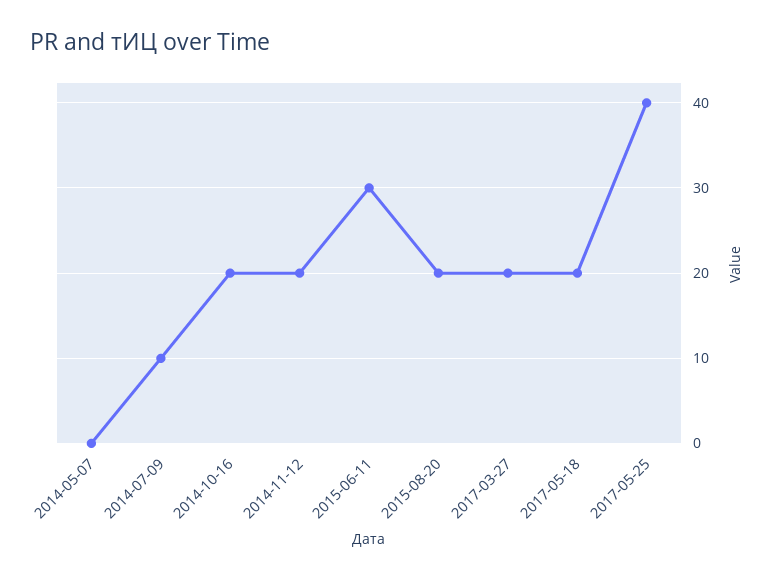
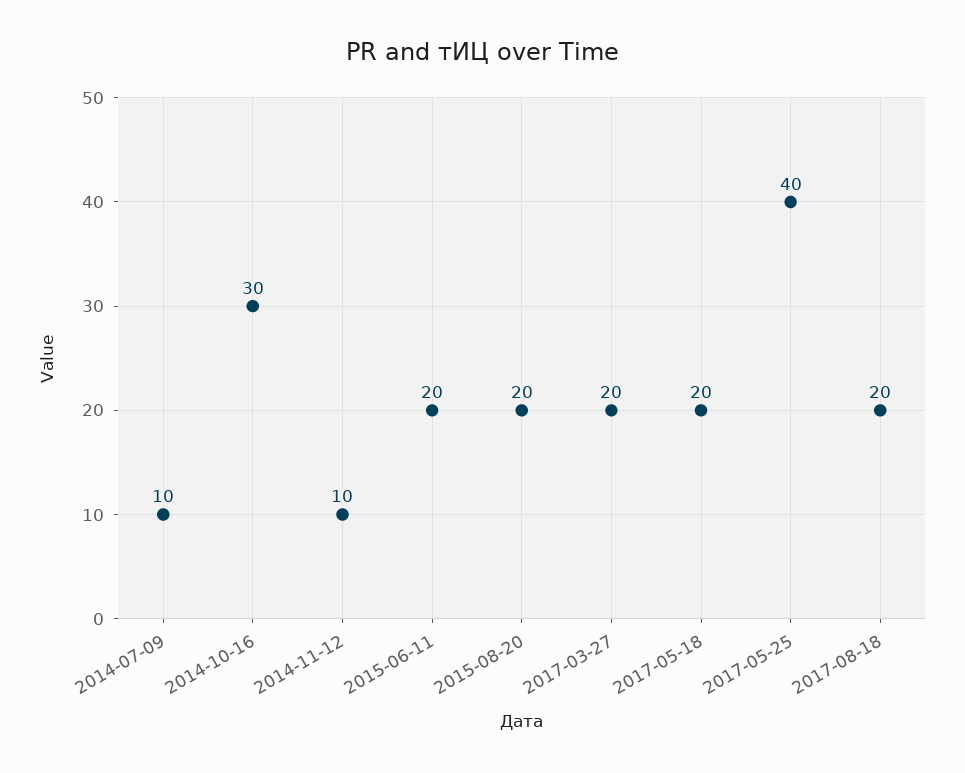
2014-05-07: 0 -> none
2014-10-16: 20 -> 30
2014-11-12: 20 -> 10
2015-06-11: 30 -> 20
2017-08-18: none -> 20

